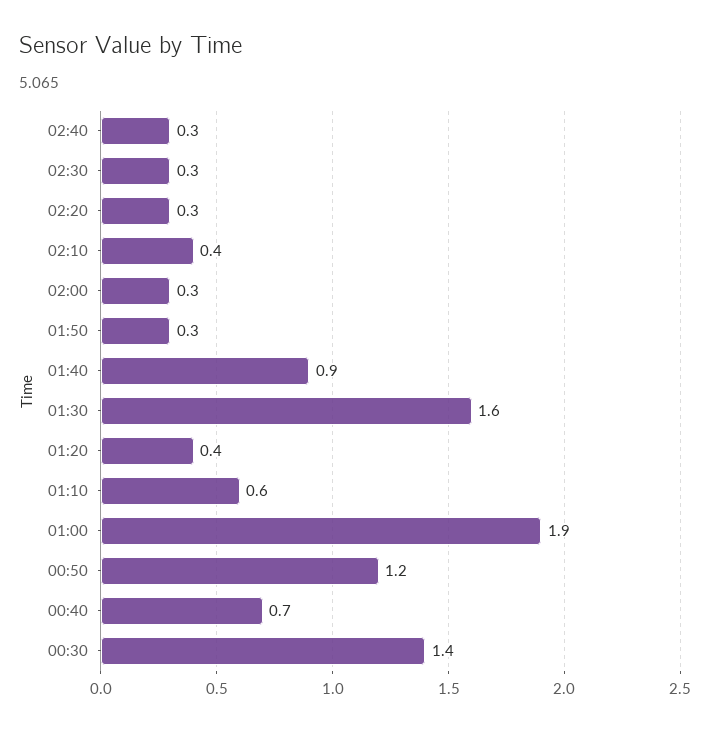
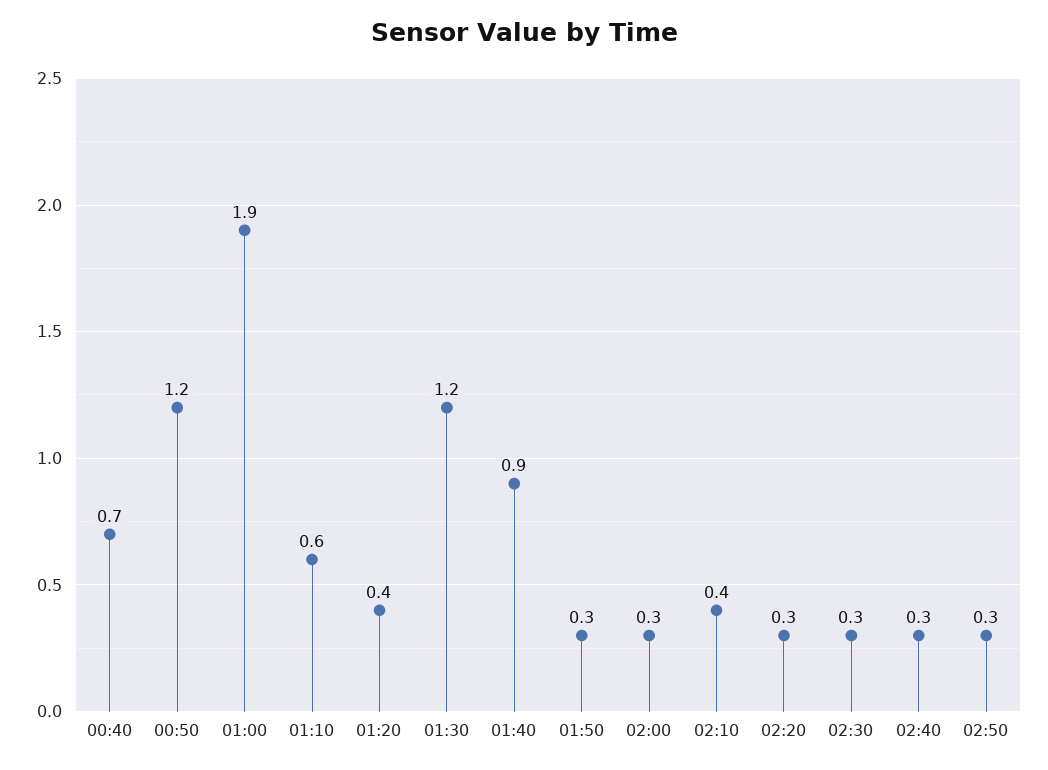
01:30: 1.6 -> 1.2
00:30: 1.4 -> none
02:50: none -> 0.3

